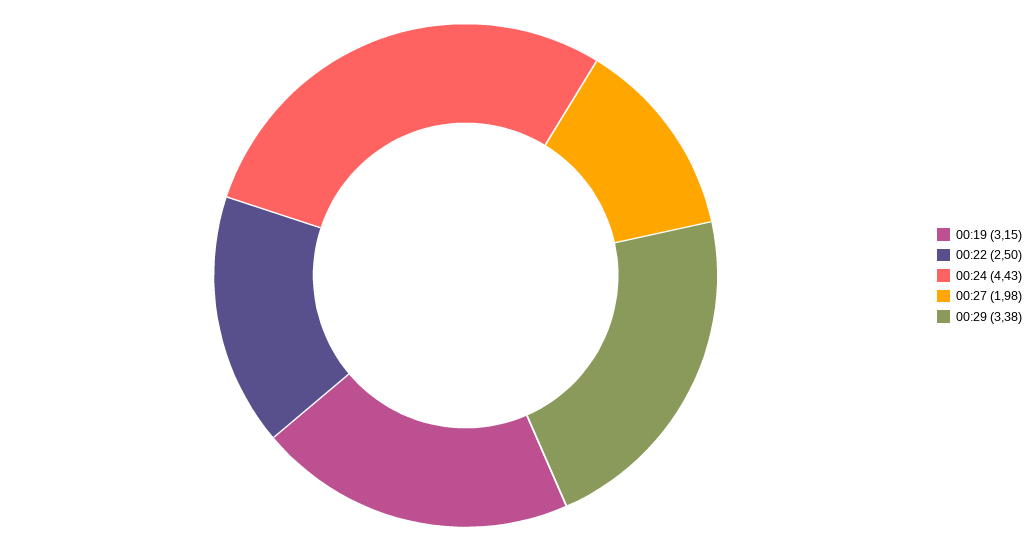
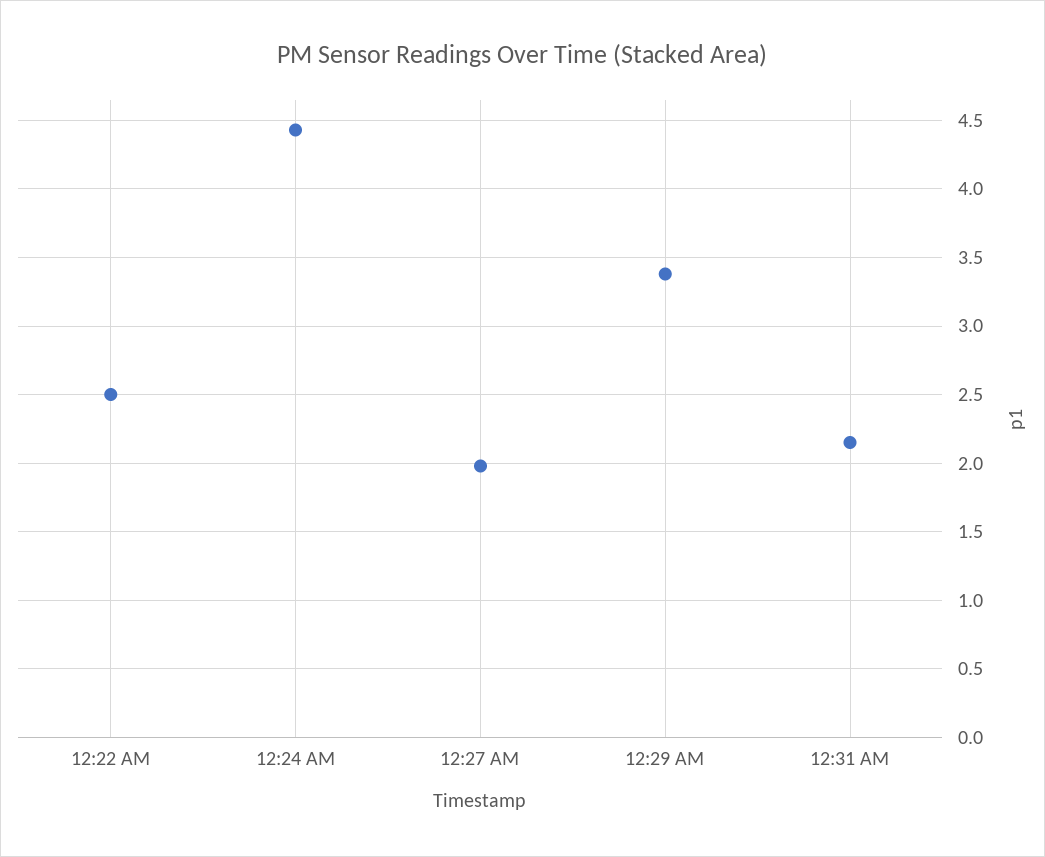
00:19: 3.15 -> none
12:31 AM: none -> 2.15

